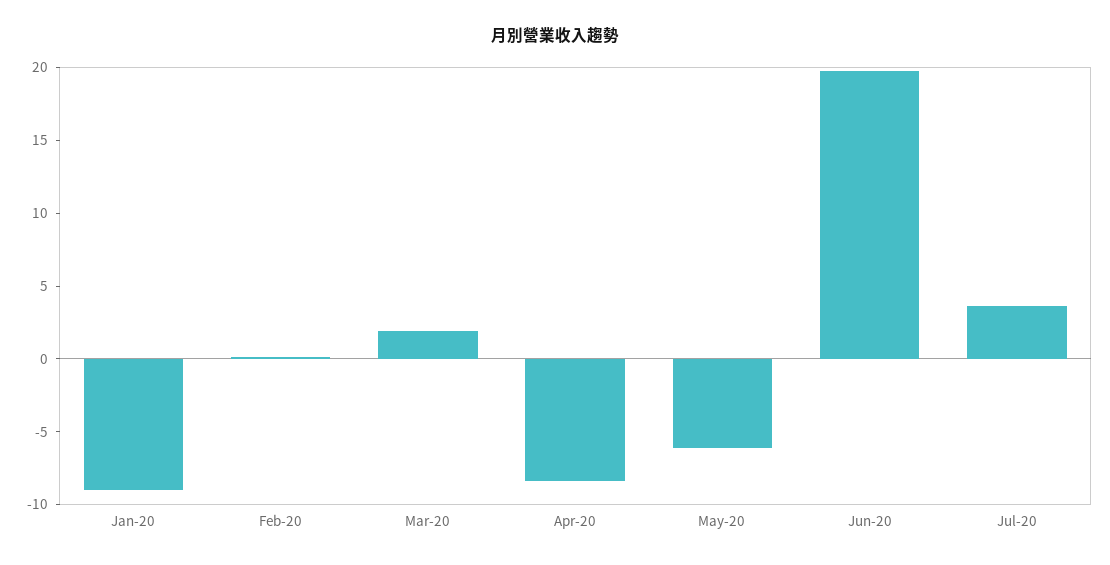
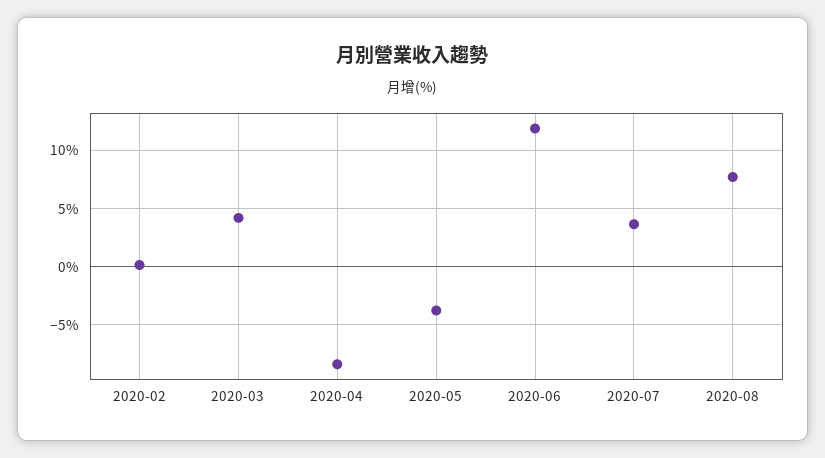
Jan-20: -9 -> none
Mar-20: 2 -> 4
May-20: -6 -> -4
Jun-20: 20 -> 12
2020-08: none -> 8

